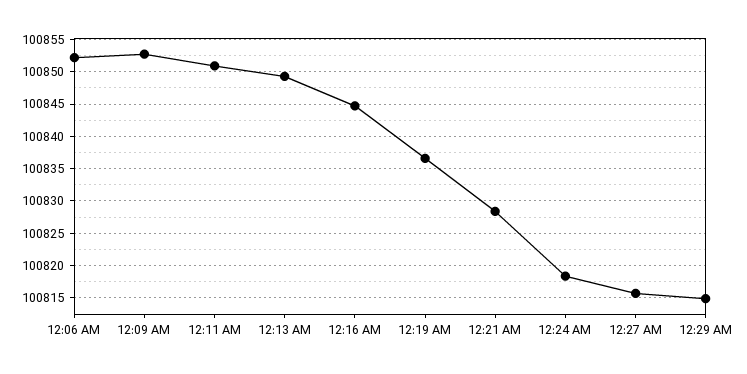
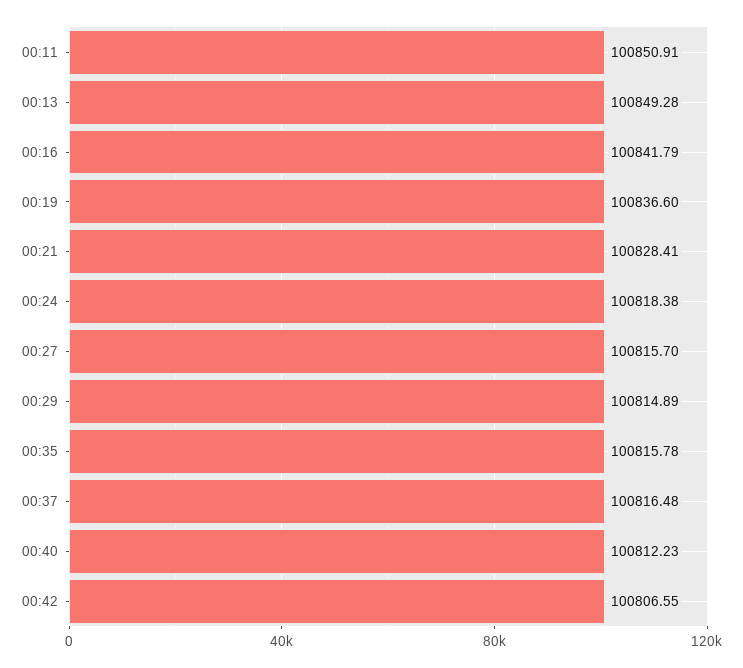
12:06 AM: 100852 -> none
12:09 AM: 100853 -> none
12:16 AM: 100845 -> 100841.79
00:35: none -> 100815.78
00:37: none -> 100816.48
00:40: none -> 100812.23
00:42: none -> 100806.55

